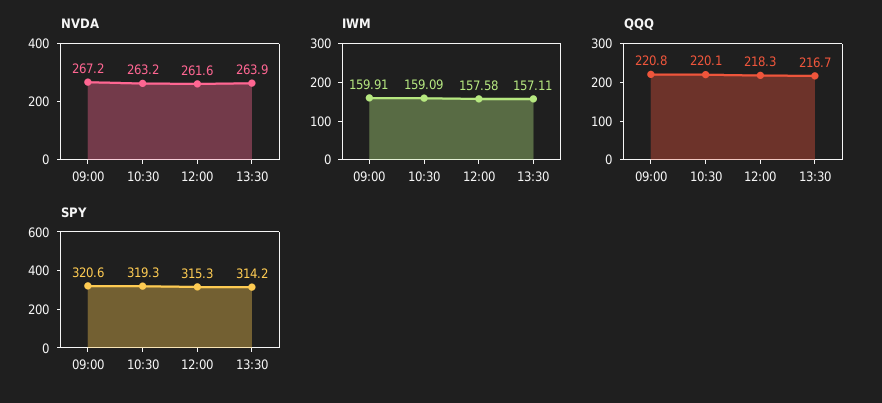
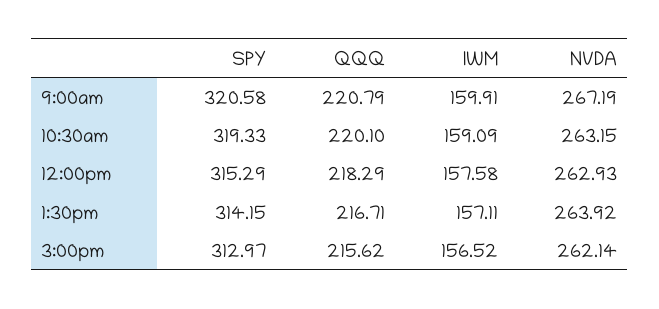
NVDA, 12:00: 261.6 -> 262.93
SPY, 3:00pm: none -> 312.97
QQQ, 3:00pm: none -> 215.62
IWM, 3:00pm: none -> 156.52
NVDA, 3:00pm: none -> 262.14

